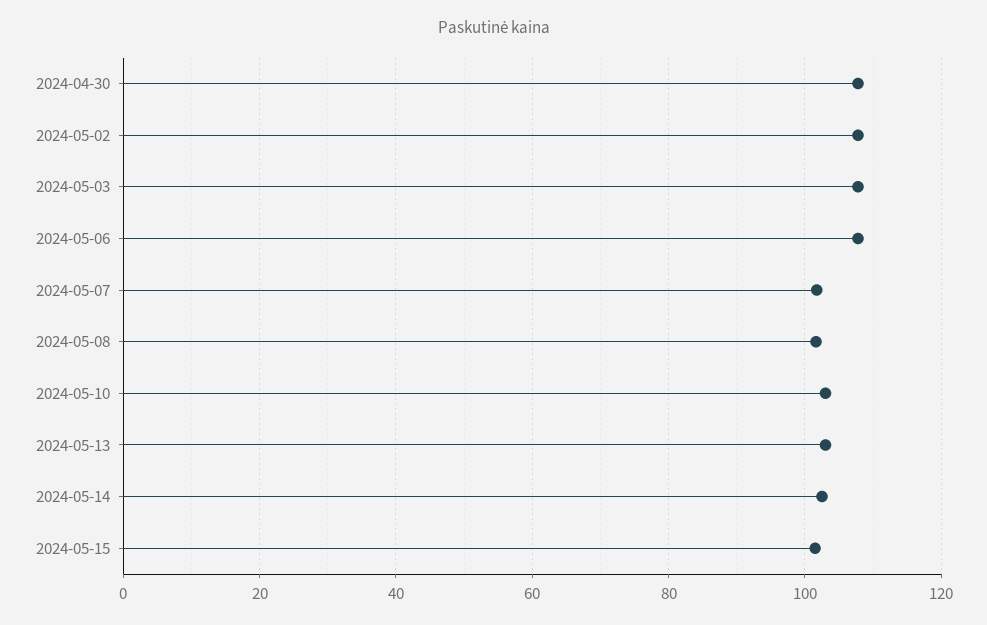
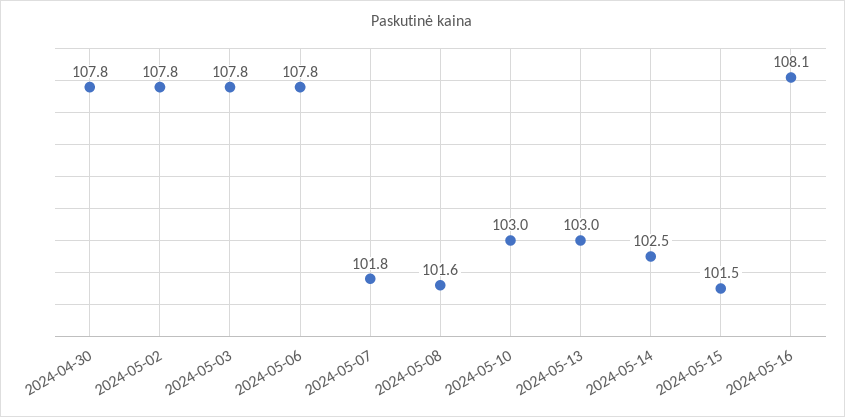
2024-05-16: none -> 108.1

